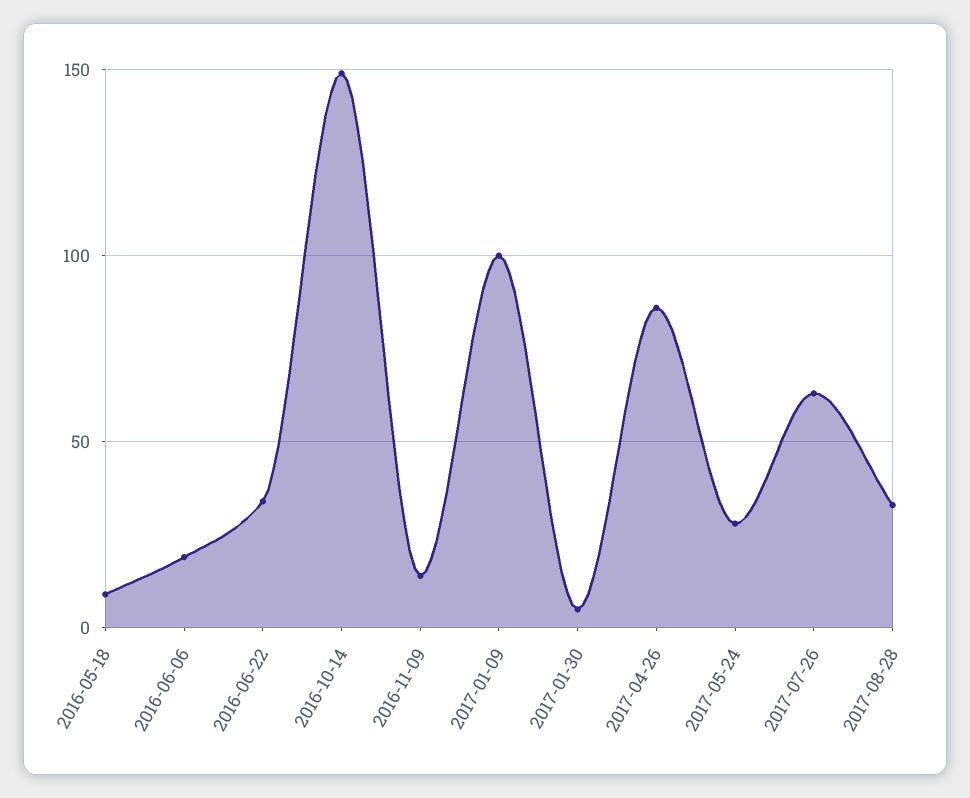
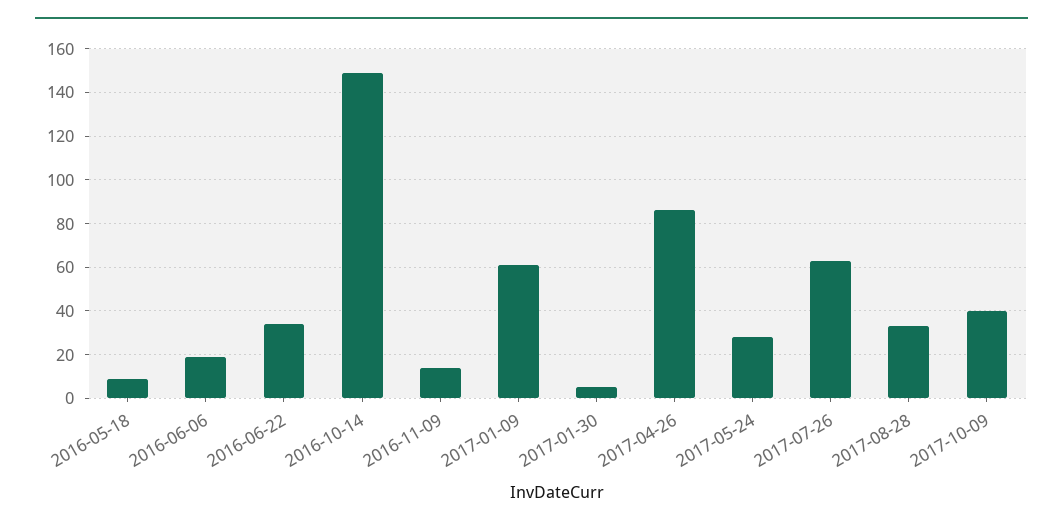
2017-01-09: 100 -> 60
2017-10-09: none -> 40

